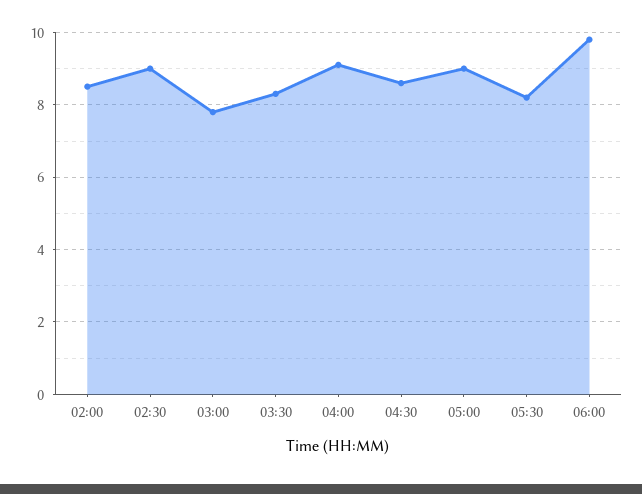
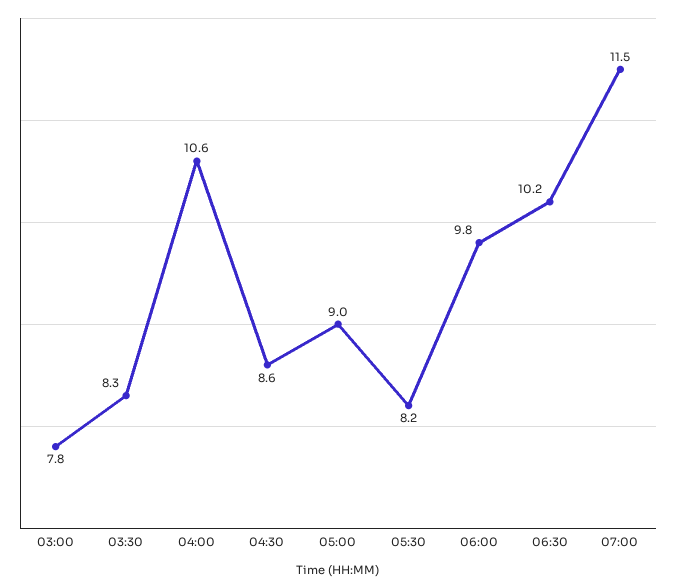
02:00: 8.5 -> none
02:30: 9 -> none
04:00: 9 -> 10.6
06:30: none -> 10.2
07:00: none -> 11.5

